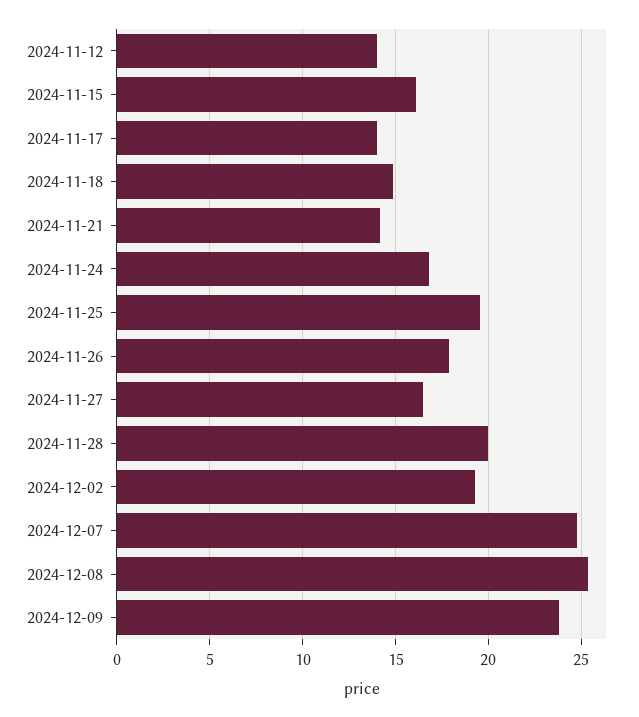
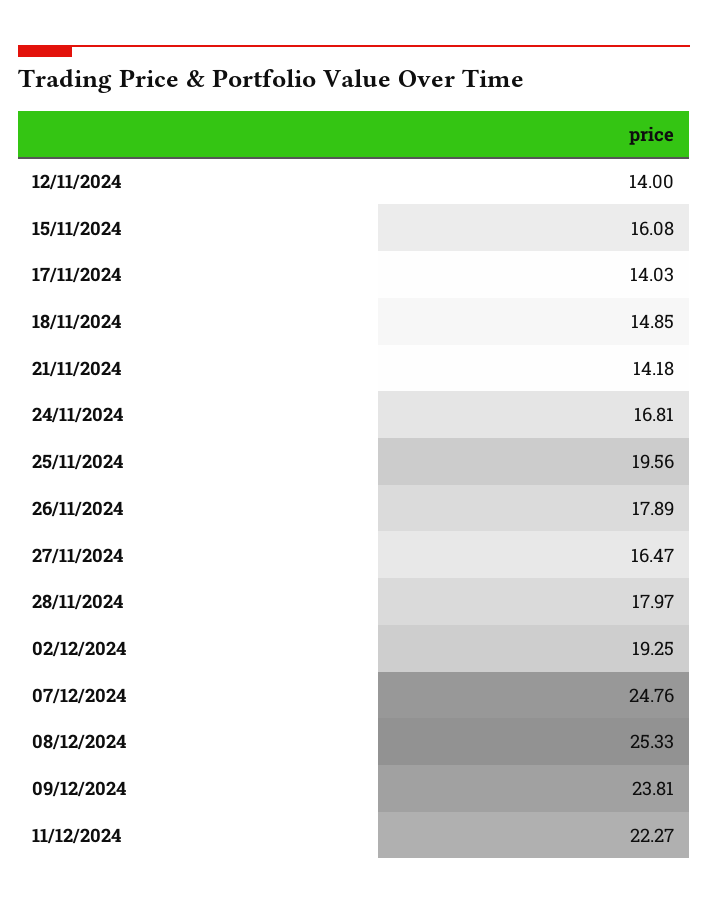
2024-11-28: 20 -> 17.97
11/12/2024: none -> 22.27

